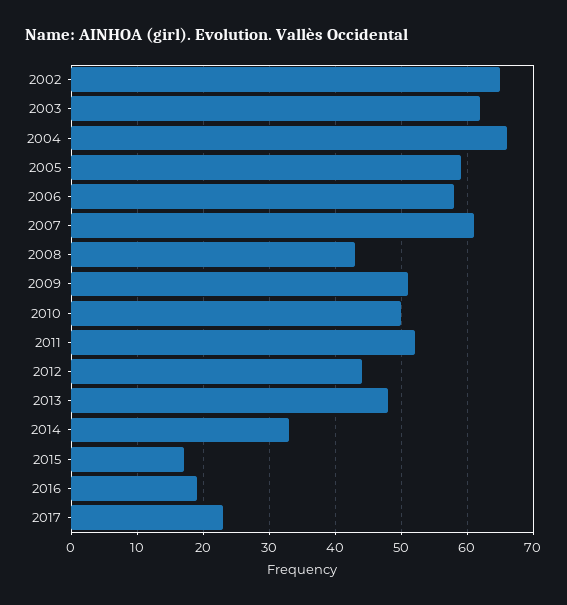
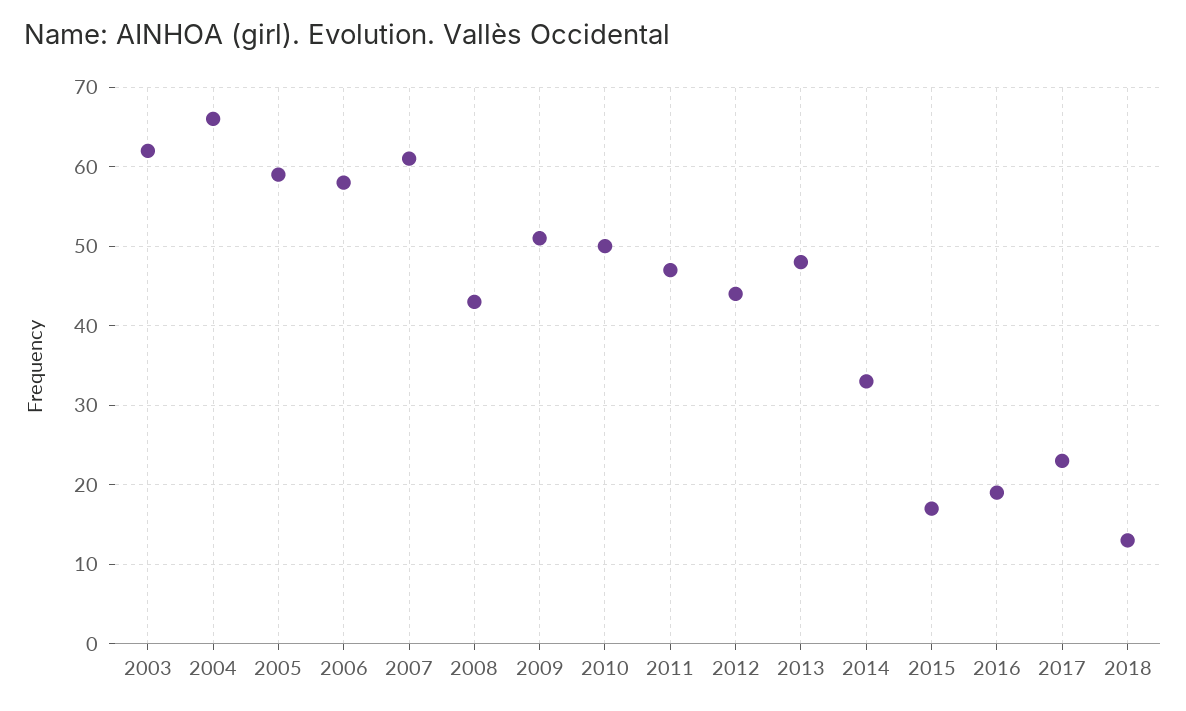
2002: 65 -> none
2011: 52 -> 47
2018: none -> 13

